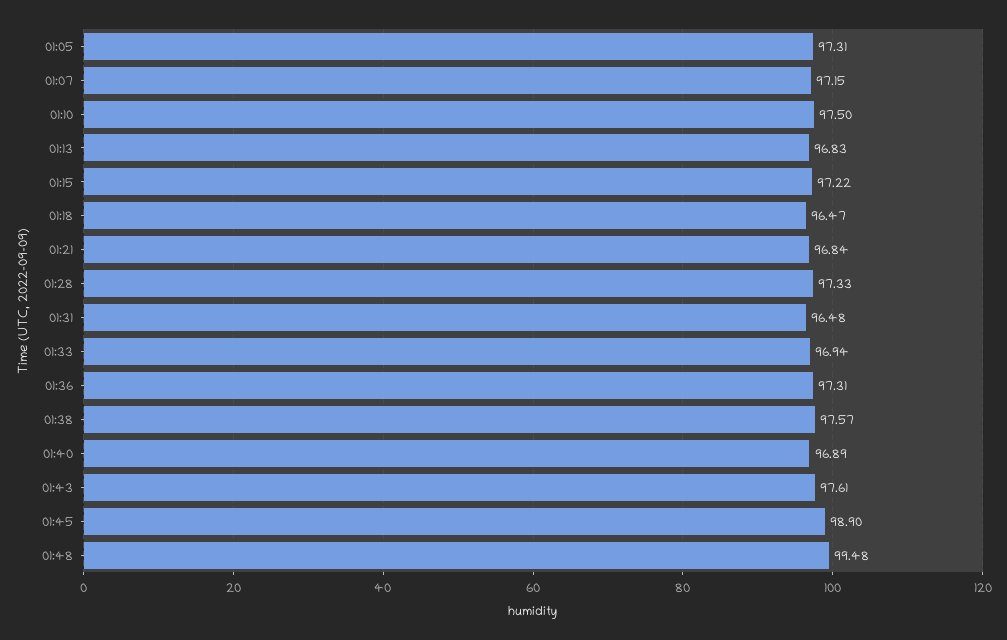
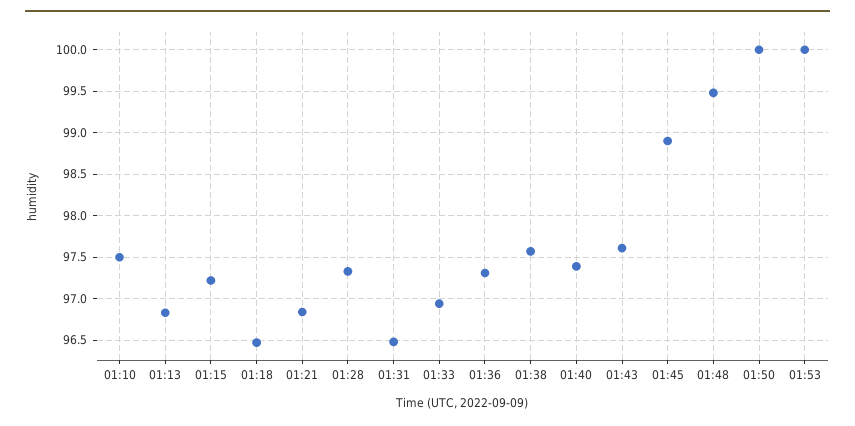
01:05: 97.31 -> none
01:07: 97.15 -> none
01:40: 96.89 -> 97.4
01:50: none -> 100
01:53: none -> 100

